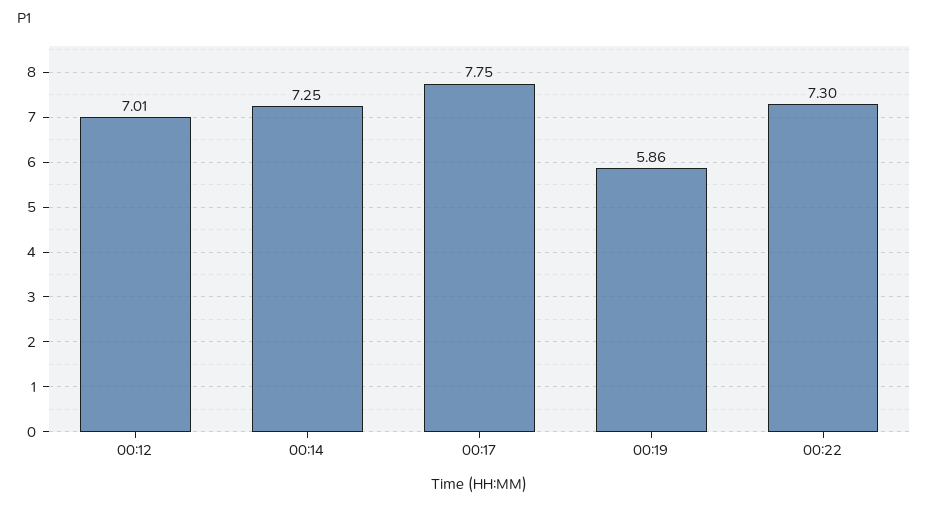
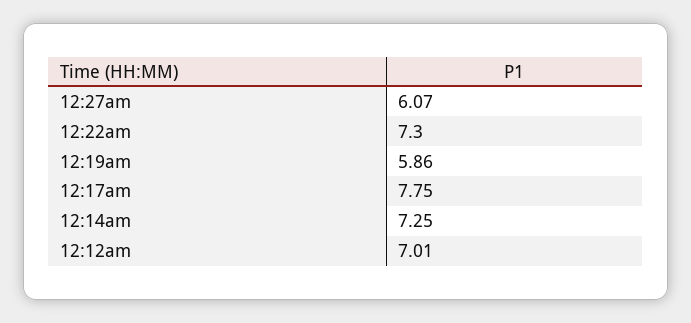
12:27am: none -> 6.07

